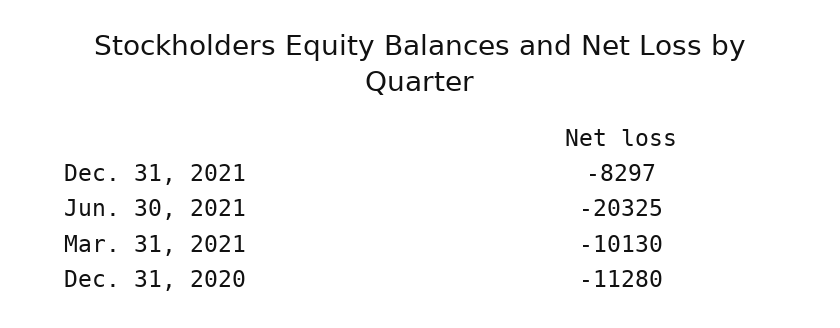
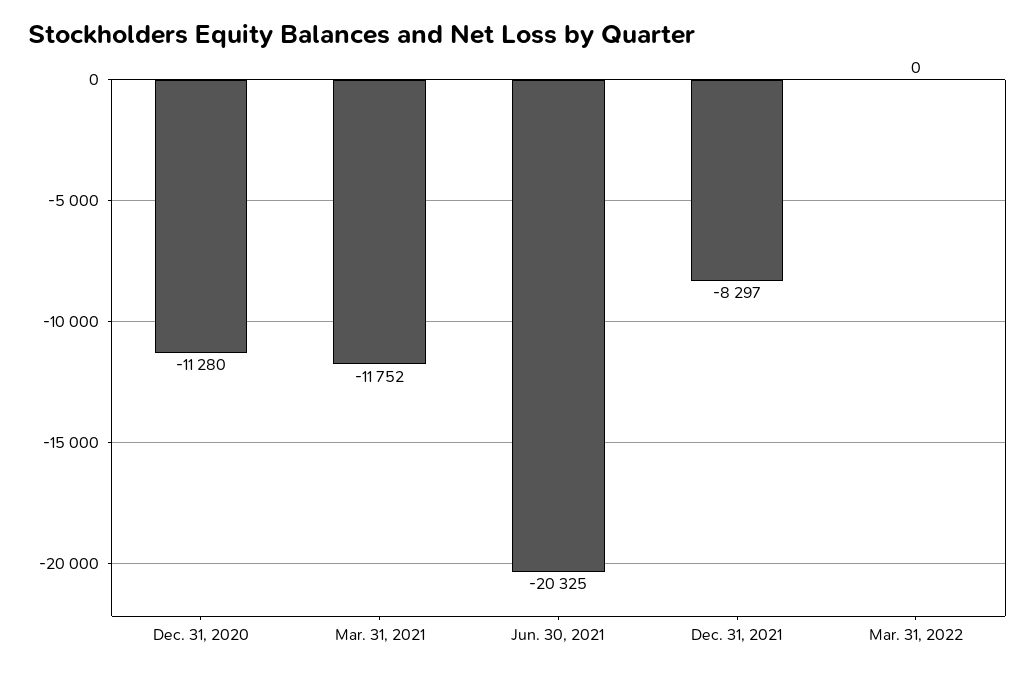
Mar. 31, 2021: -10130 -> -11752
Mar. 31, 2022: none -> 0

